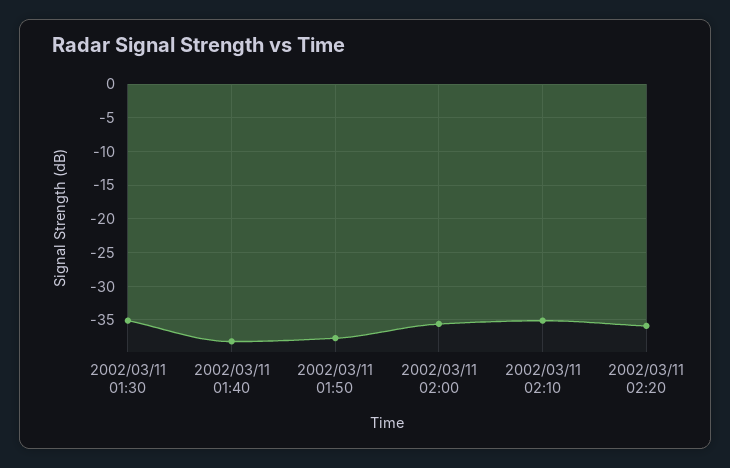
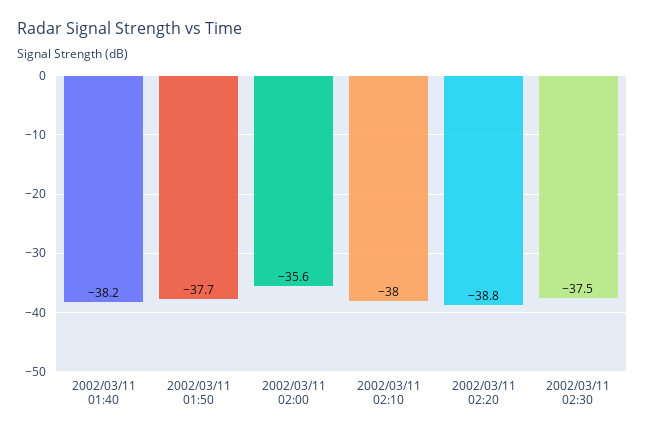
2002/03/11 01:30: -35 -> none
2002/03/11 02:10: -35 -> -38
2002/03/11 02:20: -36 -> -38.8
2002/03/11 02:30: none -> -37.5

